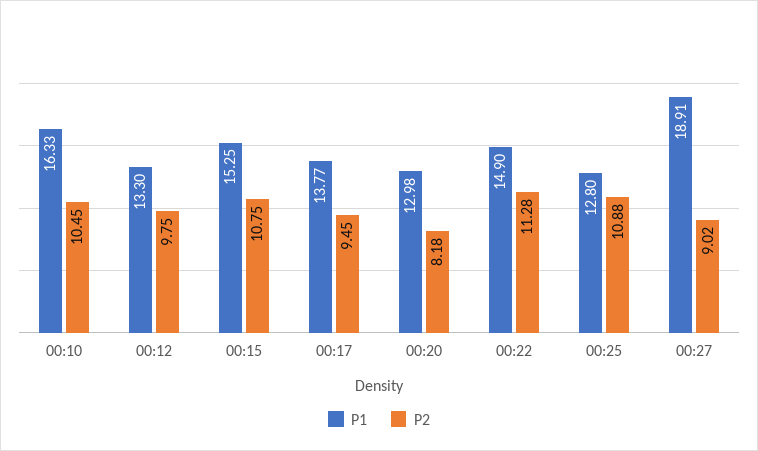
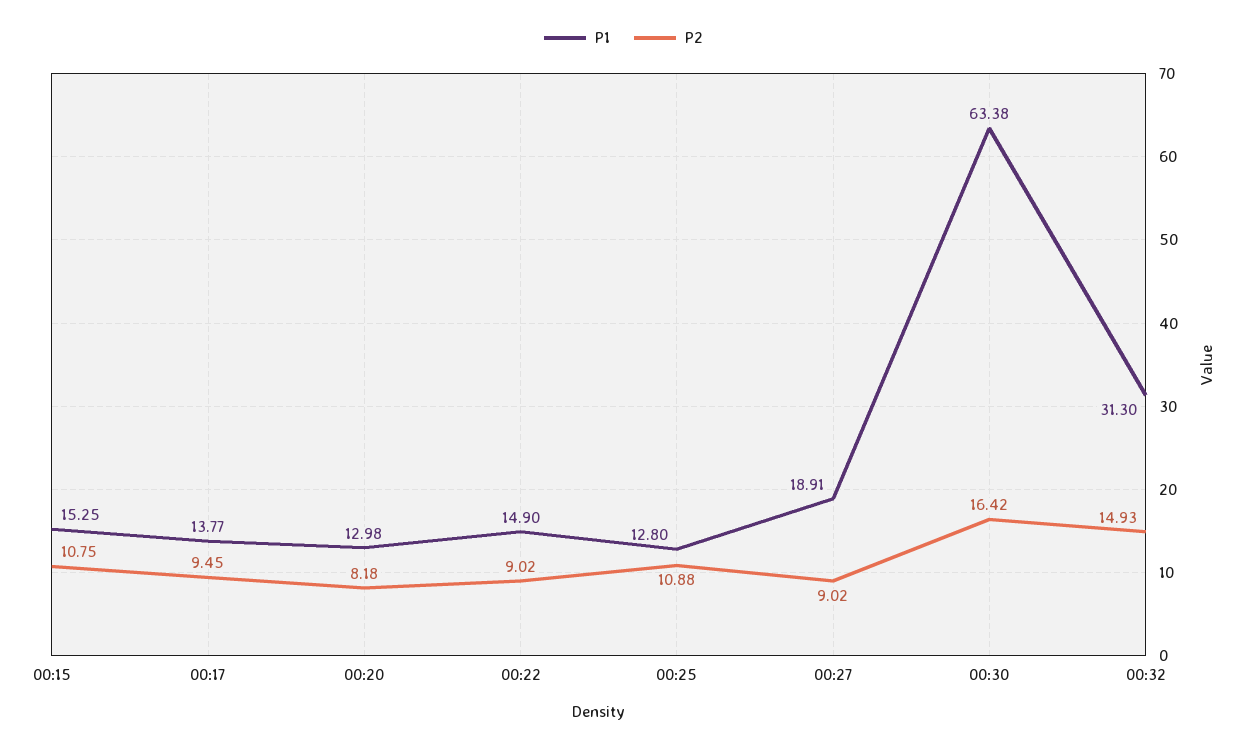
P1, 00:10: 16.33 -> none
P2, 00:10: 10.45 -> none
P1, 00:12: 13.3 -> none
P2, 00:12: 9.75 -> none
P2, 00:22: 11.28 -> 9.02
P1, 00:30: none -> 63.38
P2, 00:30: none -> 16.42
P1, 00:32: none -> 31.3
P2, 00:32: none -> 14.93

